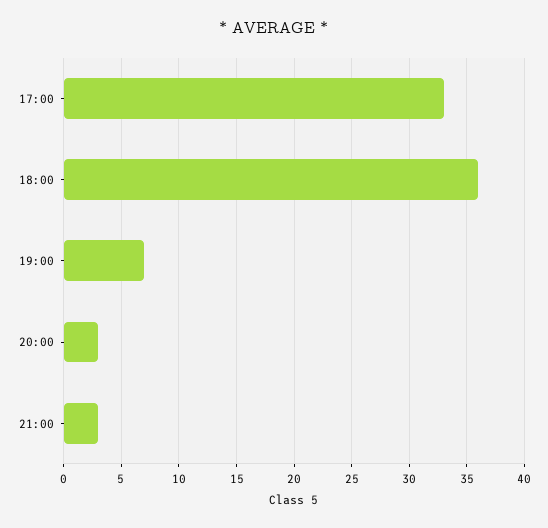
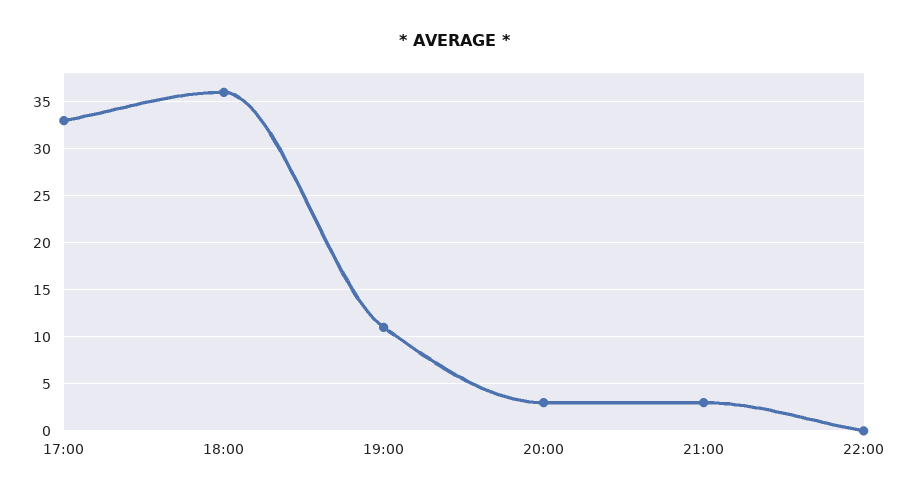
19:00: 7 -> 11
22:00: none -> 0

